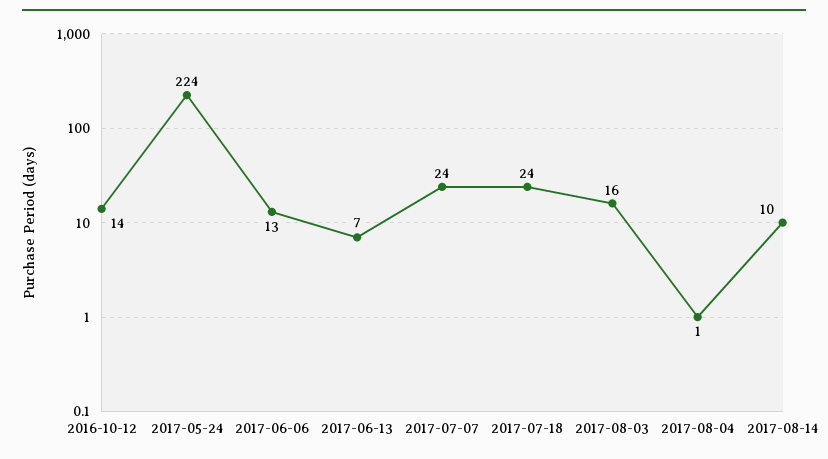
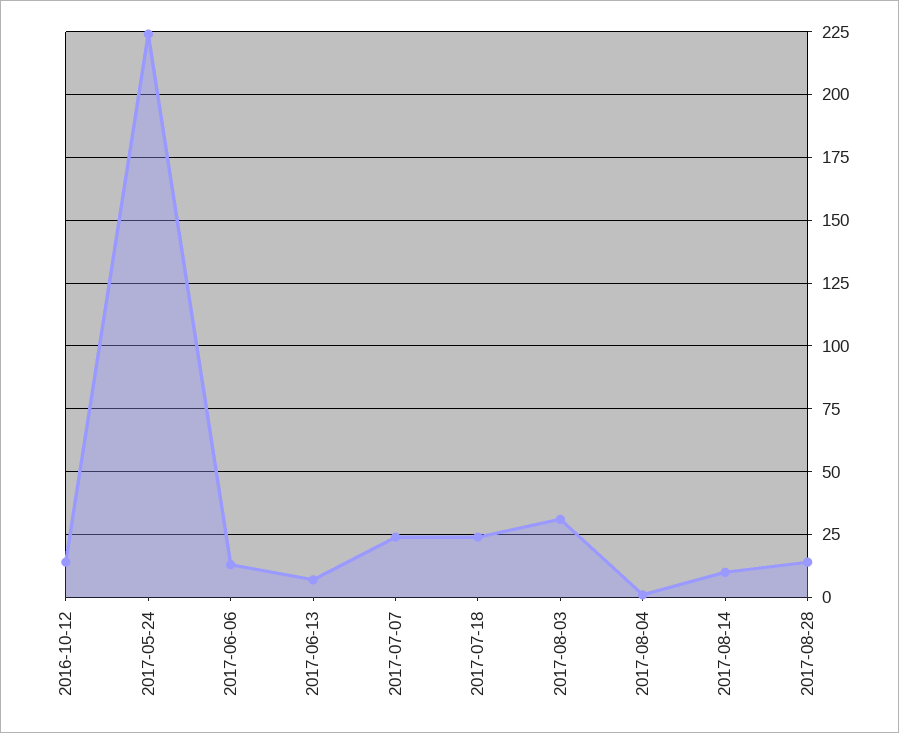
2017-08-03: 16 -> 30
2017-08-28: none -> 15

